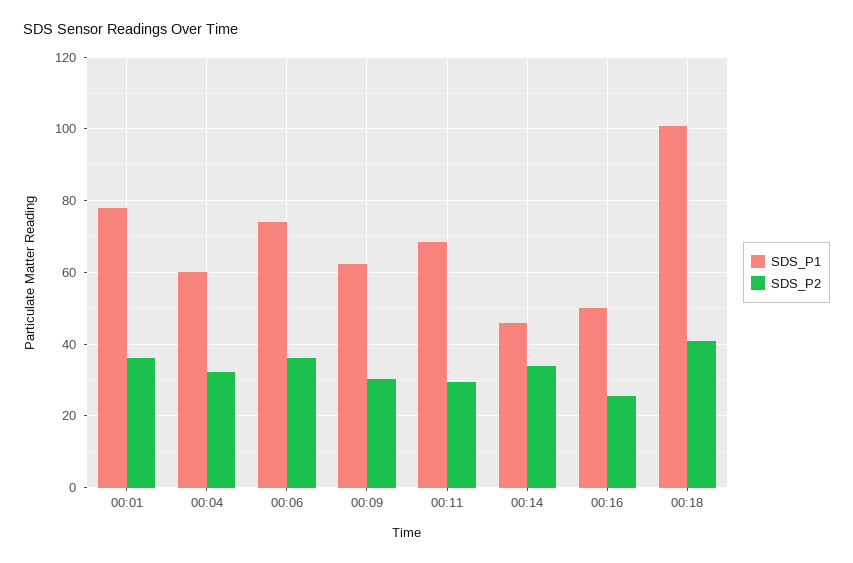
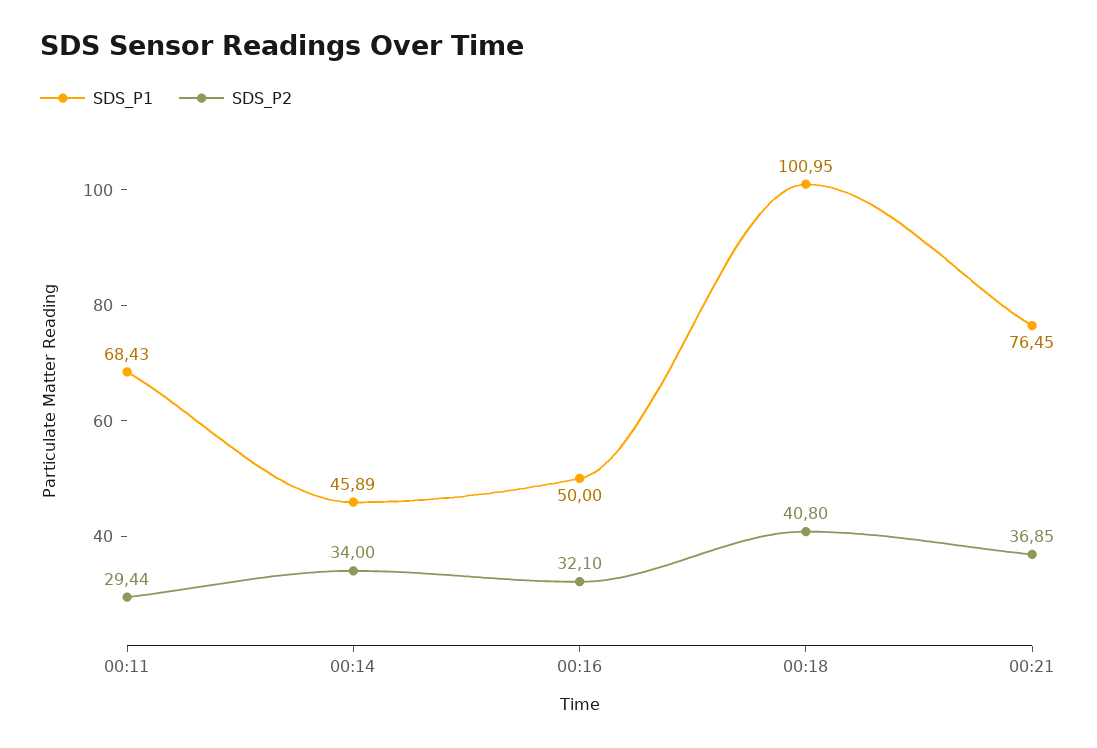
SDS_P1, 00:01: 78 -> none
SDS_P2, 00:01: 36 -> none
SDS_P1, 00:04: 60 -> none
SDS_P2, 00:04: 32 -> none
SDS_P1, 00:06: 74 -> none
SDS_P2, 00:06: 36 -> none
SDS_P1, 00:09: 62 -> none
SDS_P2, 00:09: 30 -> none
SDS_P2, 00:16: 26 -> 32.1
SDS_P1, 00:21: none -> 76.45
SDS_P2, 00:21: none -> 36.85

